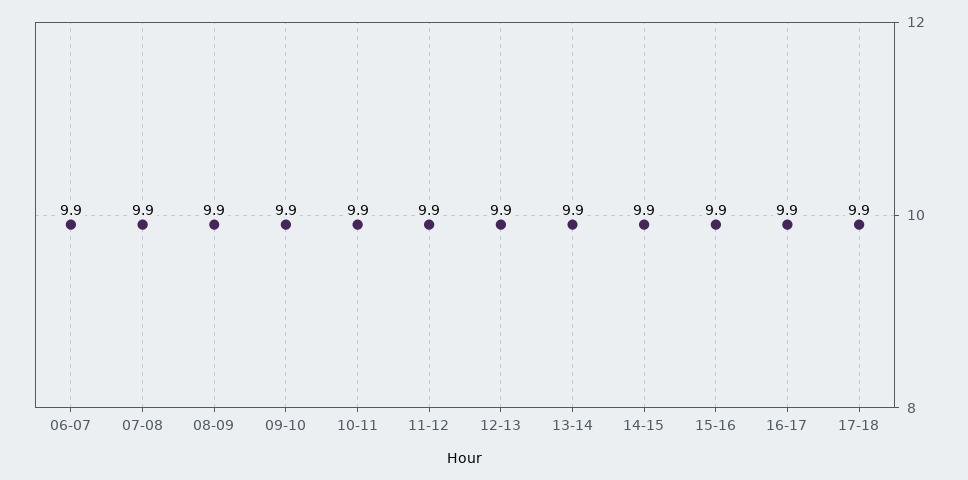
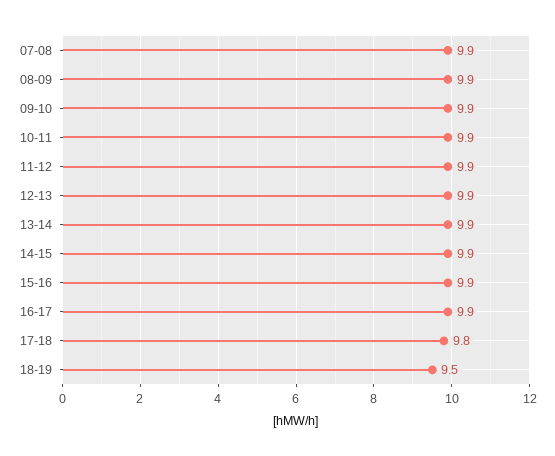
06-07: 9.9 -> none
17-18: 9.9 -> 9.8
18-19: none -> 9.5

